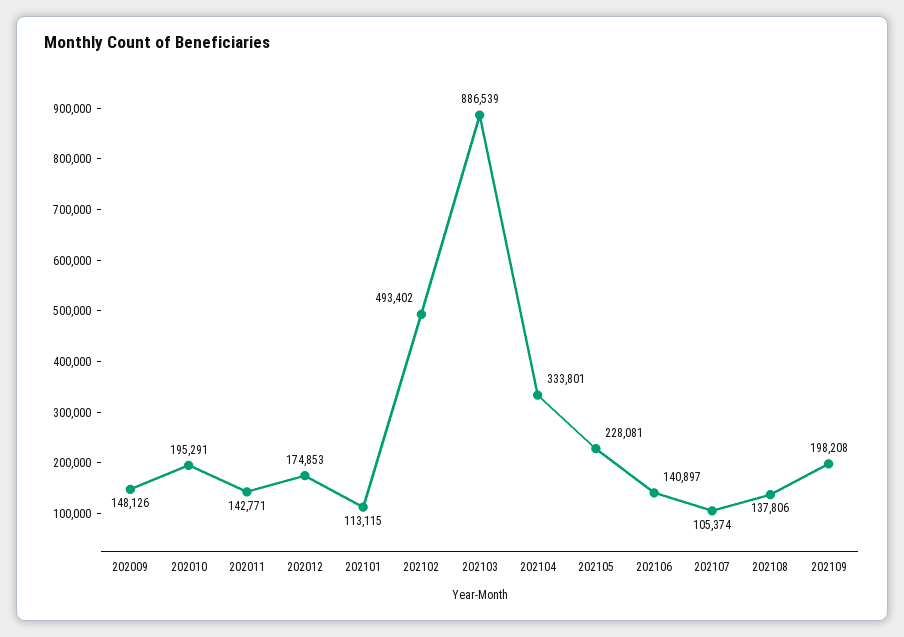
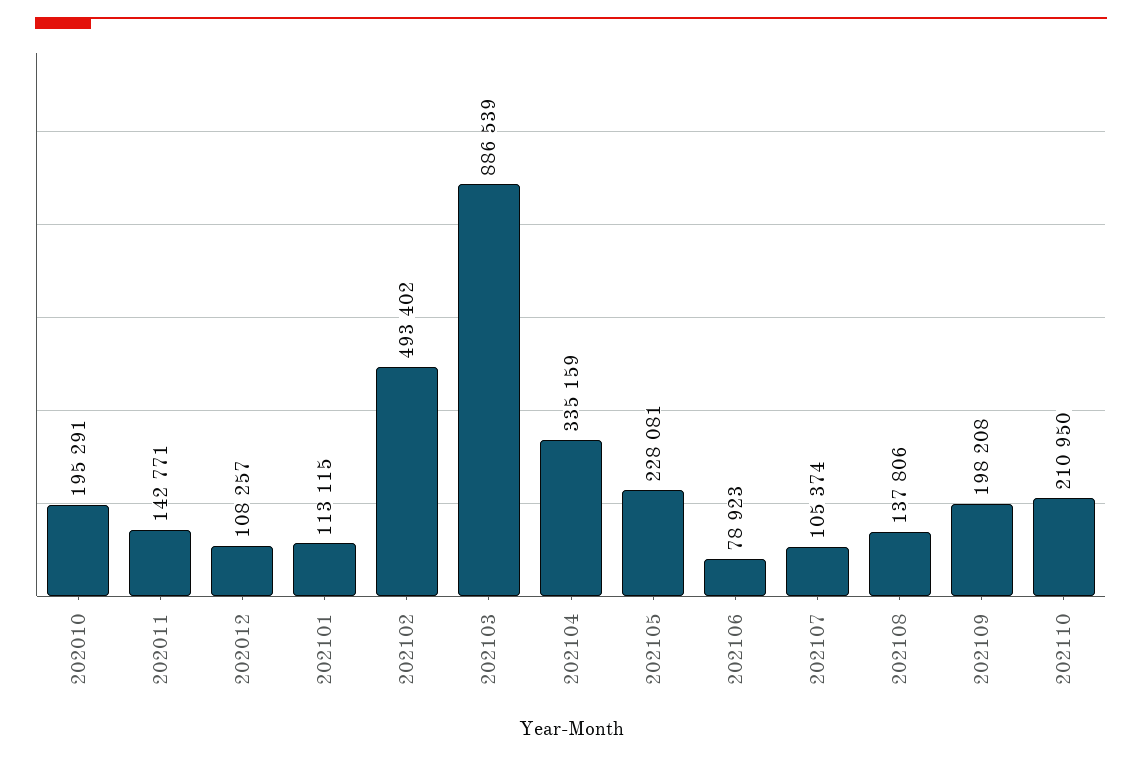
202009: 148126 -> none
202012: 174853 -> 108257
202104: 333801 -> 335159
202106: 140897 -> 78923
202110: none -> 210950

